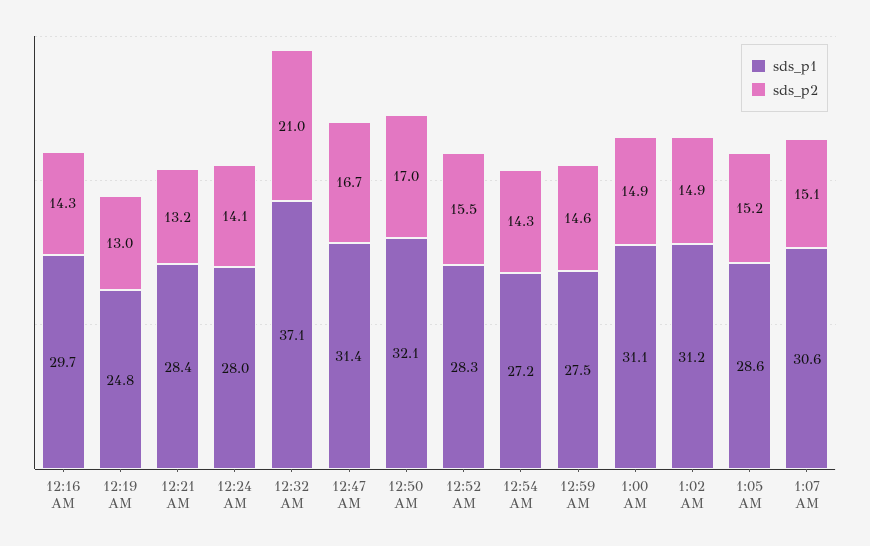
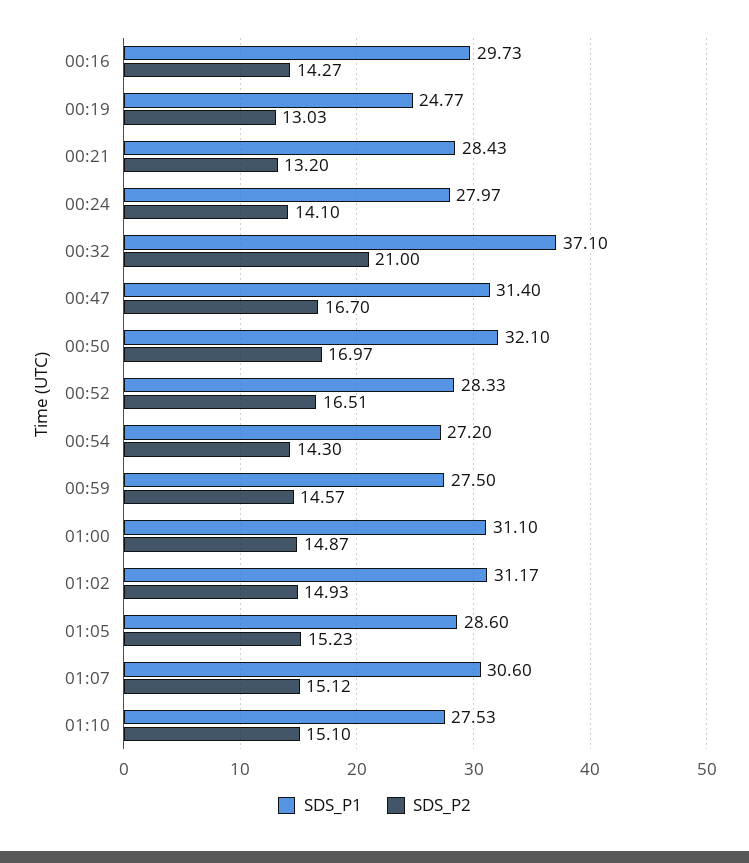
sds_p2, 12:52 AM: 15.5 -> 16.51
sds_p1, 01:10: none -> 27.53
sds_p2, 01:10: none -> 15.1

